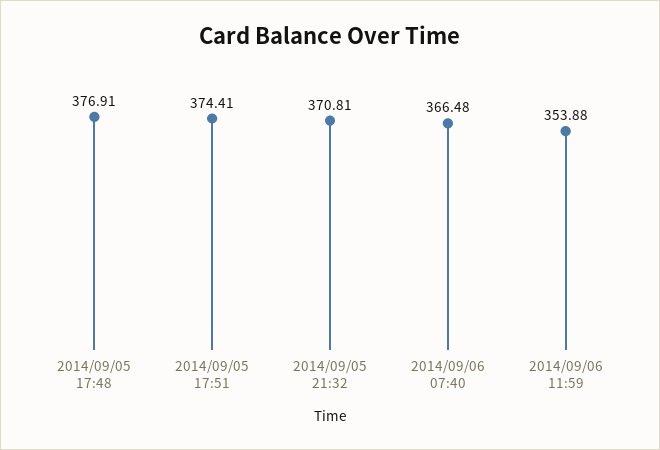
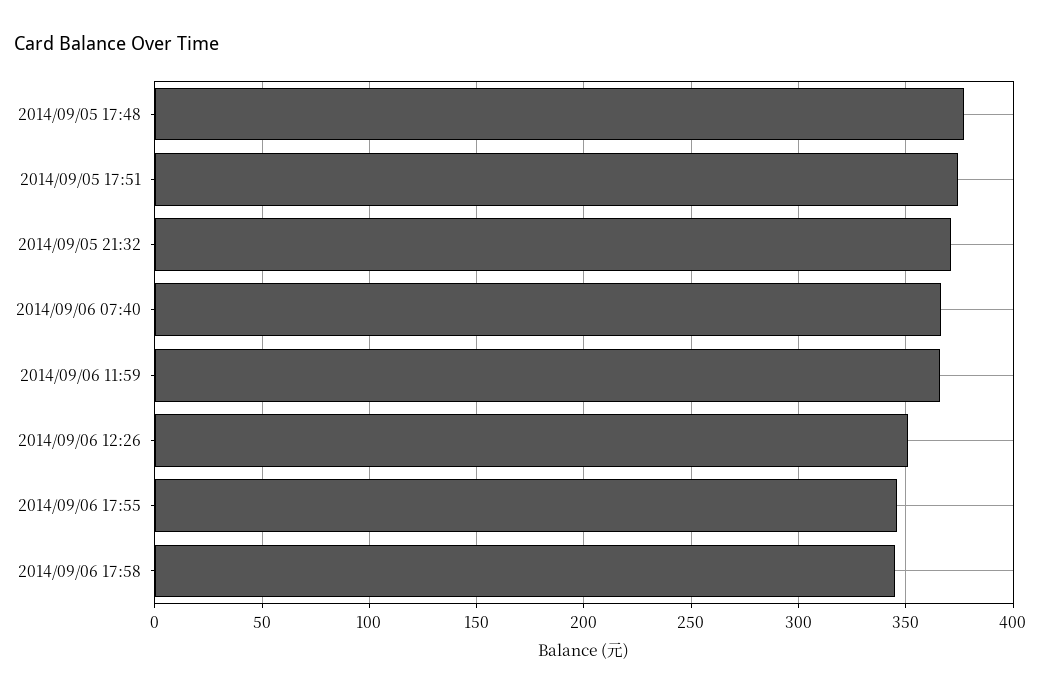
2014/09/06 11:59: 353.88 -> 365
2014/09/06 12:26: none -> 350
2014/09/06 17:55: none -> 345
2014/09/06 17:58: none -> 345

